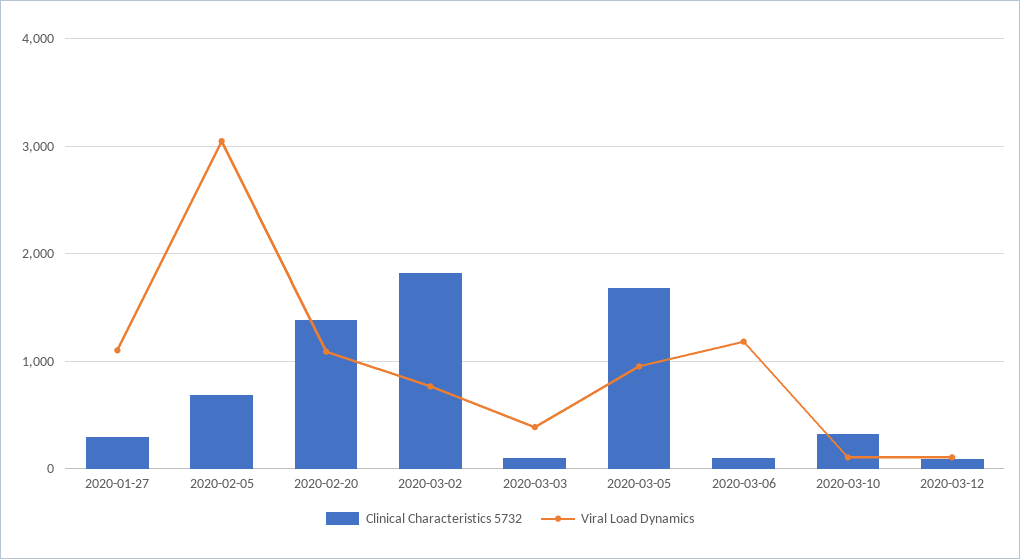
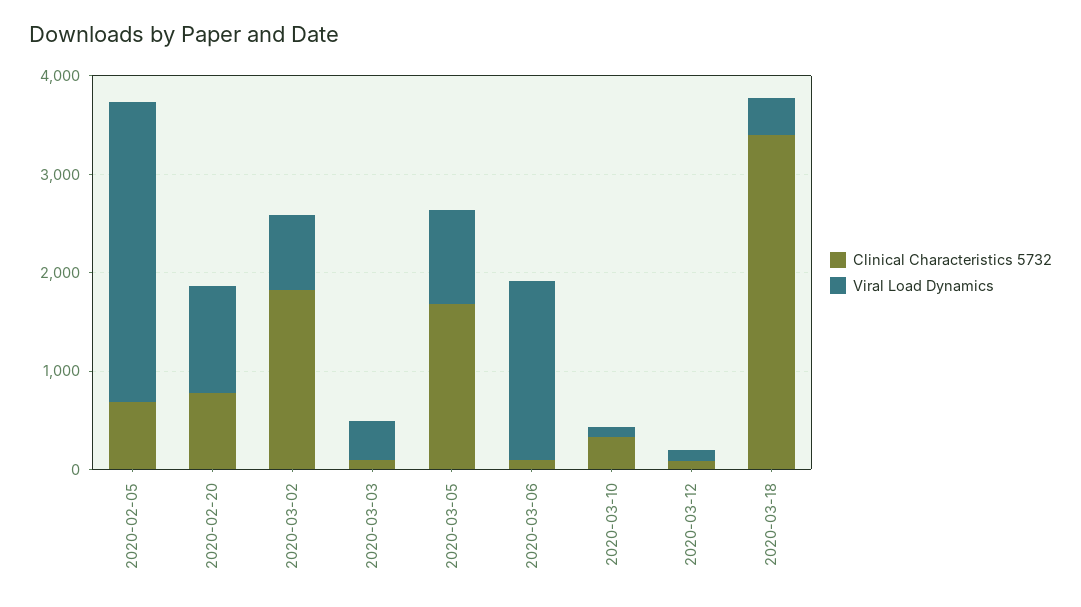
Clinical Characteristics 5732, 2020-01-27: 300 -> none
Viral Load Dynamics, 2020-01-27: 1100 -> none
Clinical Characteristics 5732, 2020-02-20: 1400 -> 800
Viral Load Dynamics, 2020-03-06: 1200 -> 1800
Clinical Characteristics 5732, 2020-03-18: none -> 3400
Viral Load Dynamics, 2020-03-18: none -> 400

